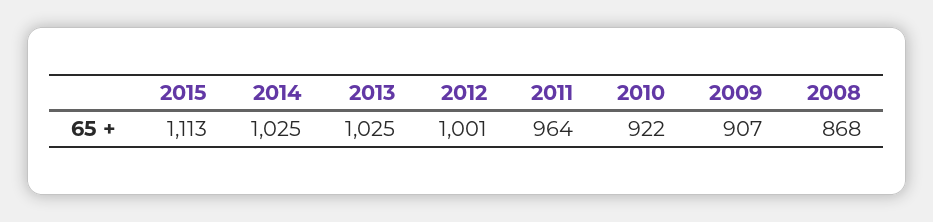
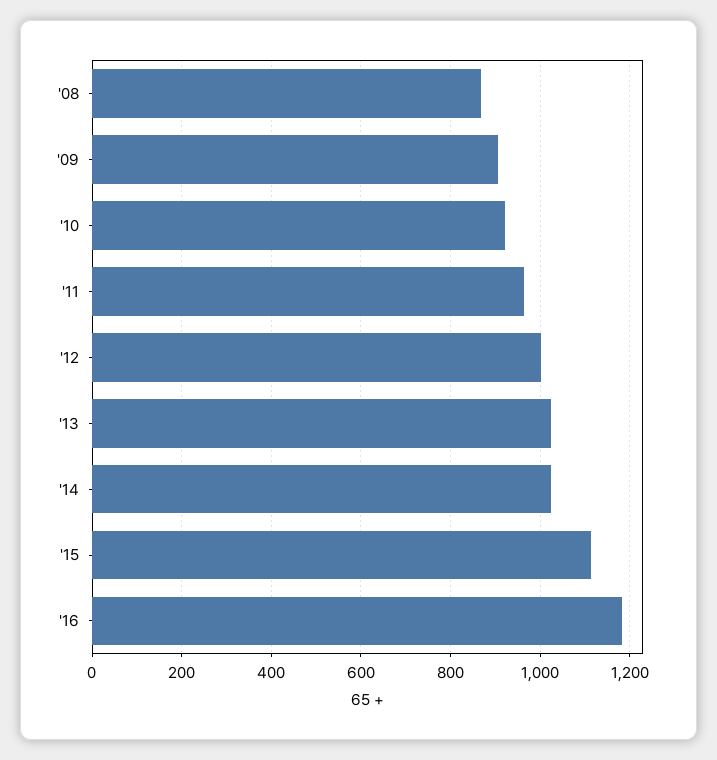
'16: none -> 1180

